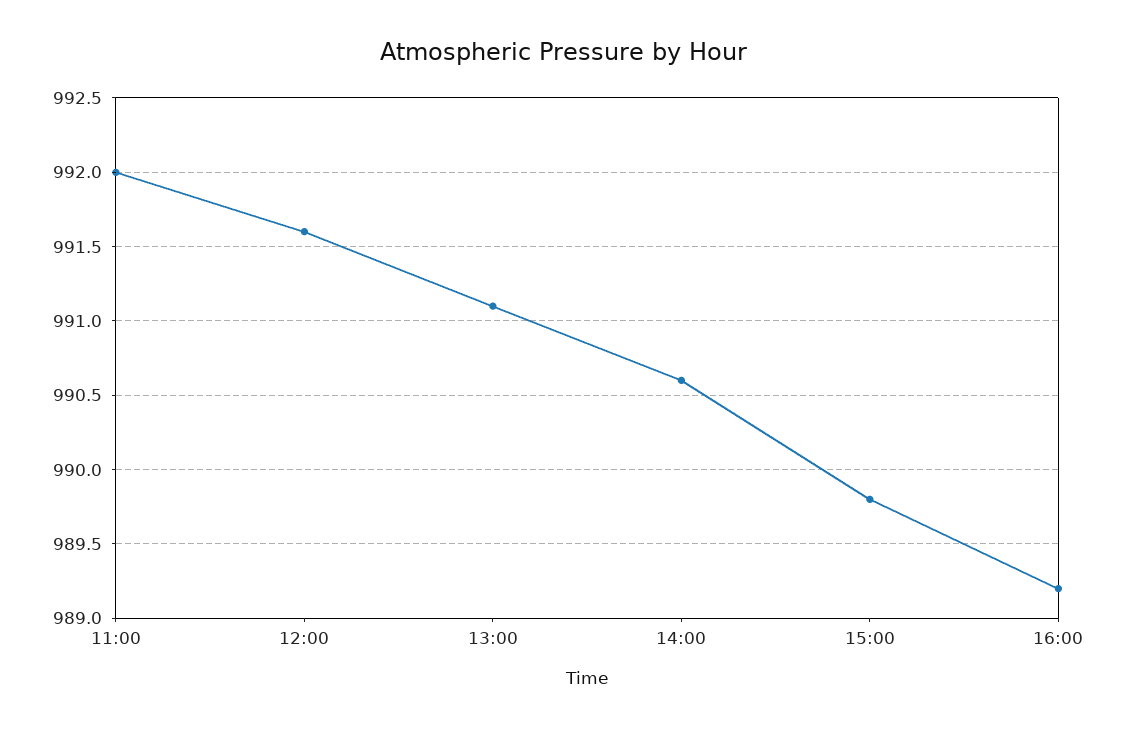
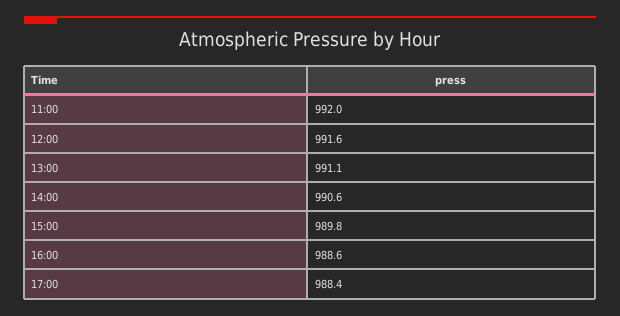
16:00: 989.2 -> 988.6
17:00: none -> 988.4

